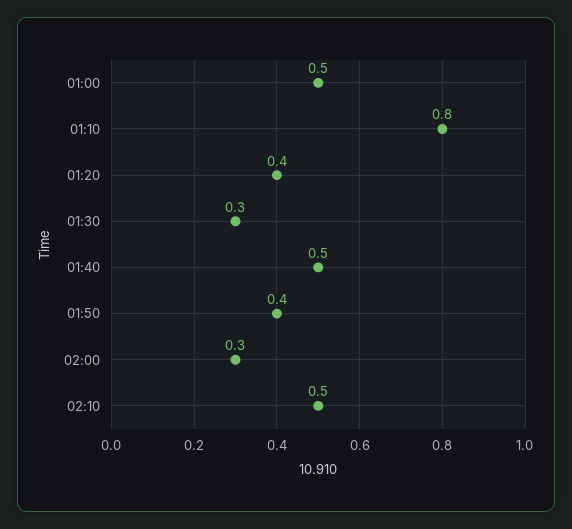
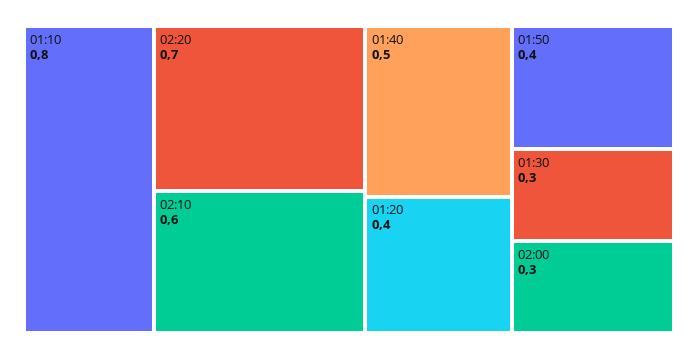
01:00: 0.5 -> none
02:10: 0.5 -> 0.6
02:20: none -> 0.7

